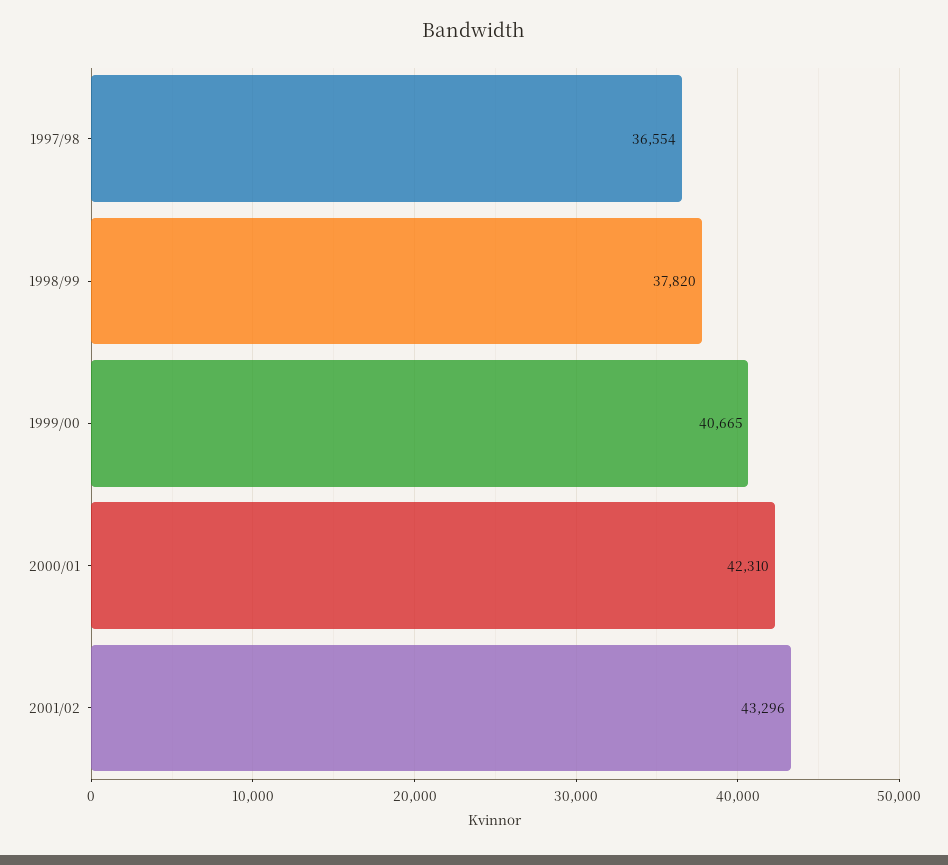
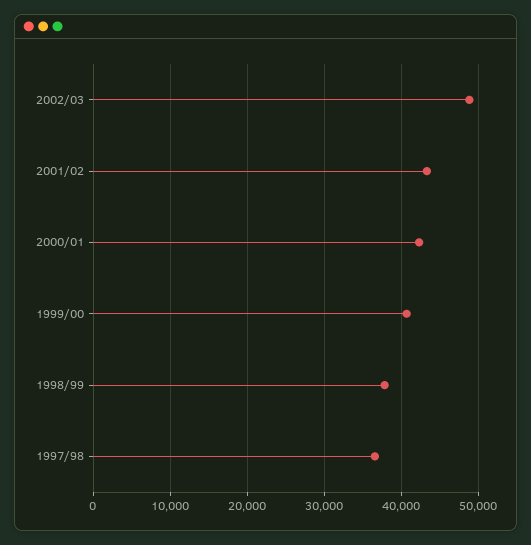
2002/03: none -> 49000

